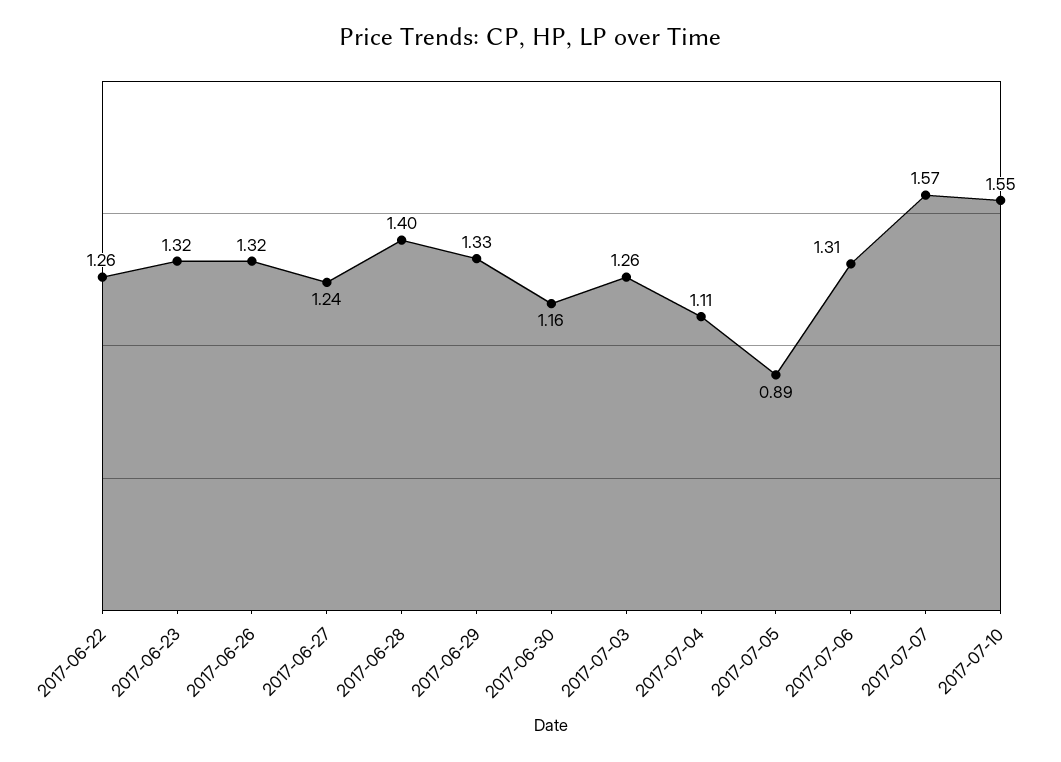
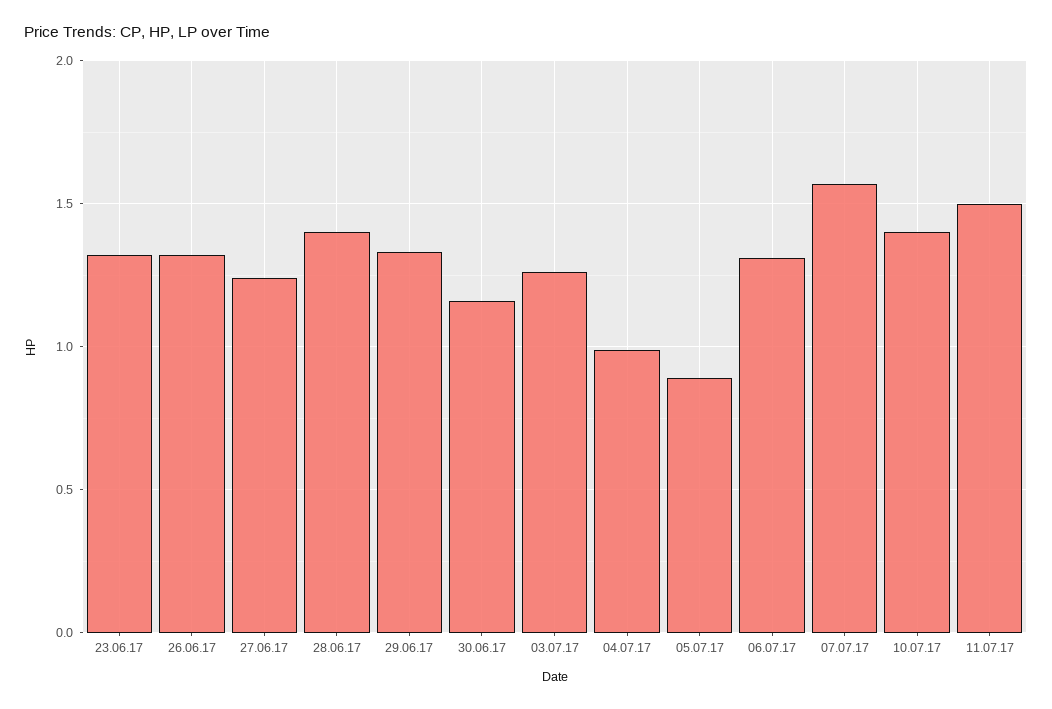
2017-06-22: 1.26 -> none
2017-07-04: 1.11 -> 1
2017-07-10: 1.55 -> 1.4
11.07.17: none -> 1.5

